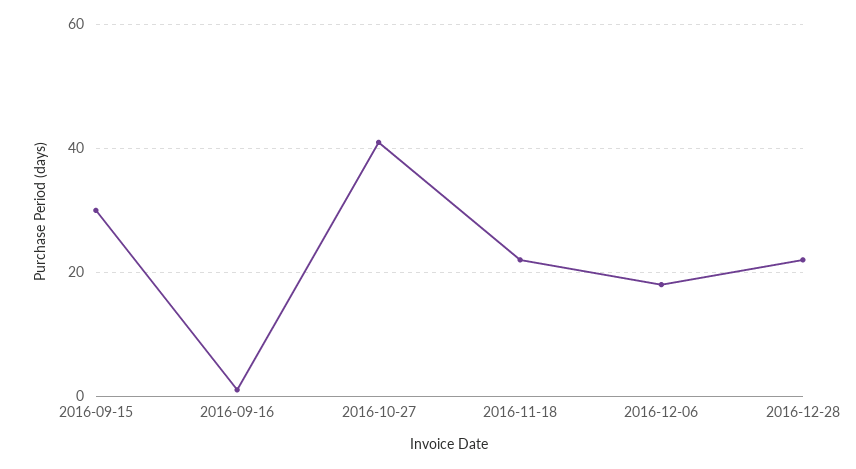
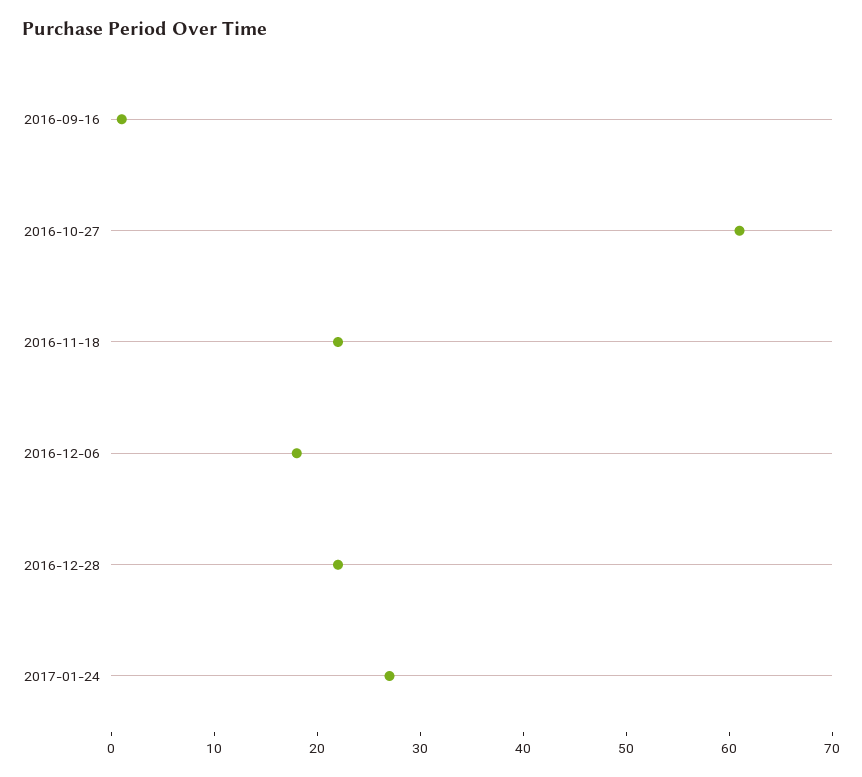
2016-09-15: 30 -> none
2016-10-27: 40 -> 61
2017-01-24: none -> 27

